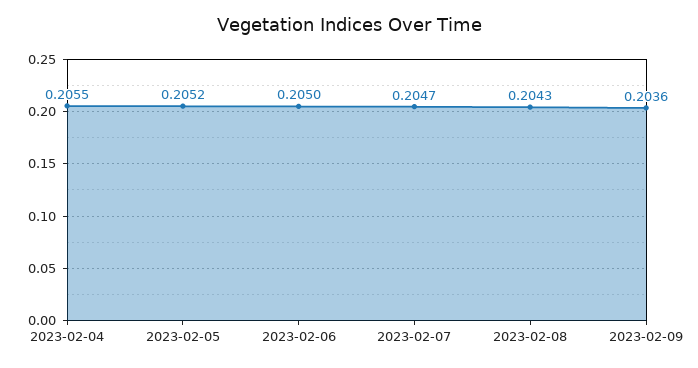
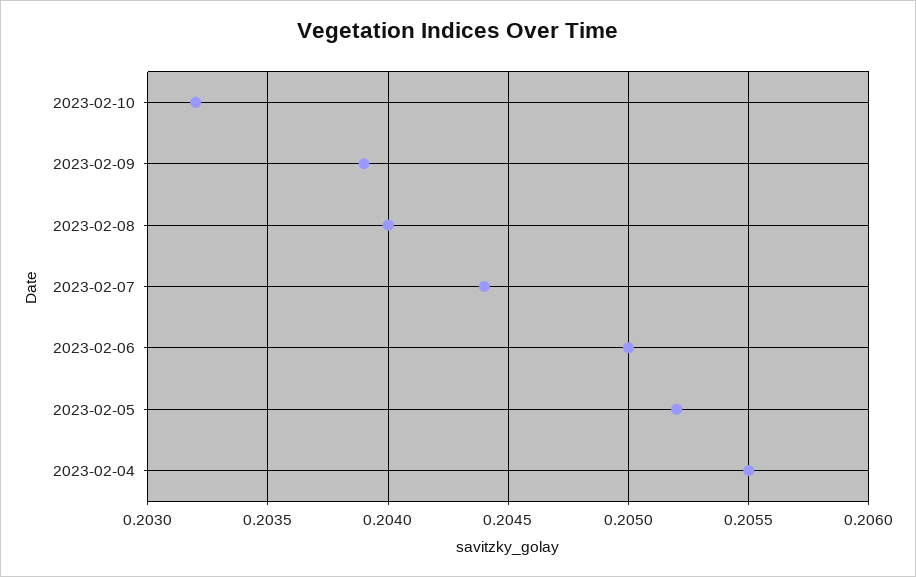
2023-02-07: 0.2047 -> 0.2044
2023-02-08: 0.2043 -> 0.204
2023-02-09: 0.2036 -> 0.2039
2023-02-10: none -> 0.2032

